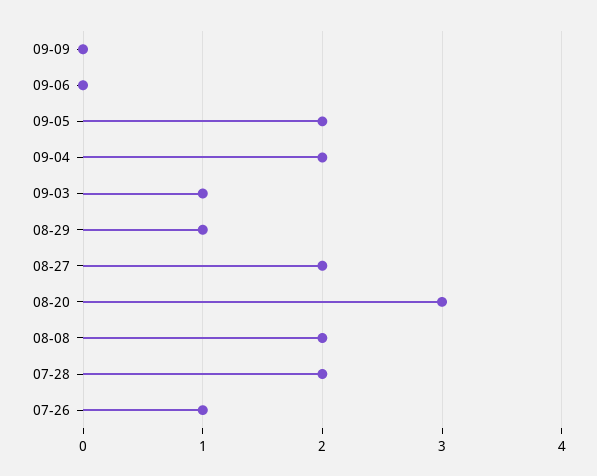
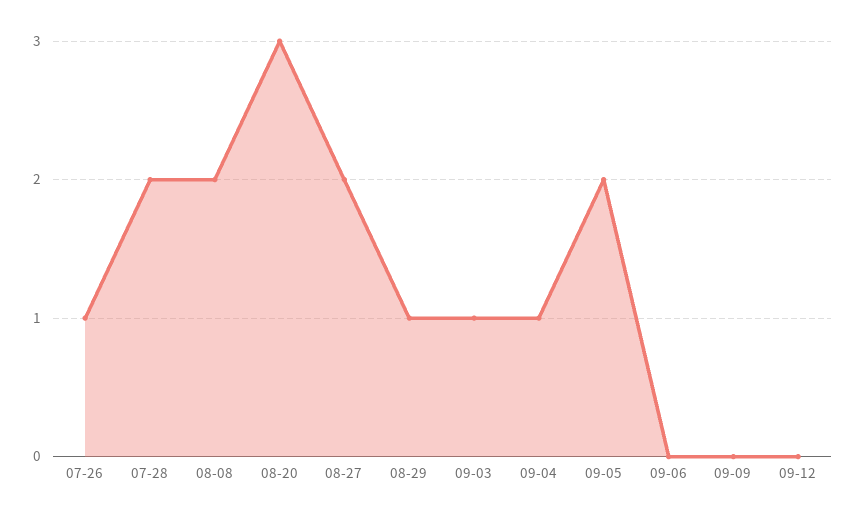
09-04: 2 -> 1
09-12: none -> 0

